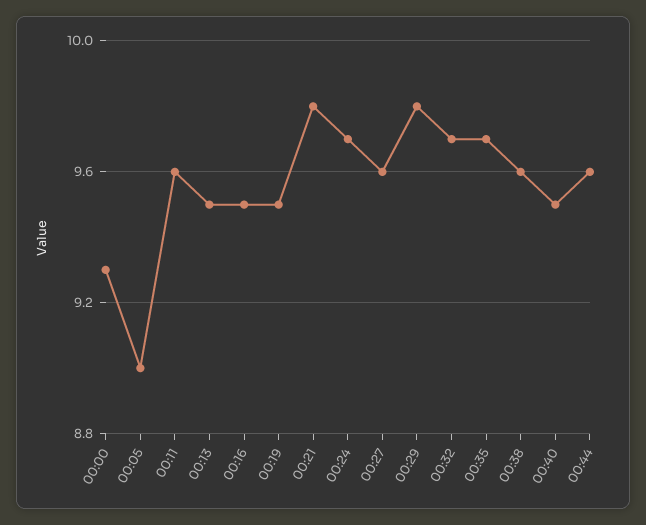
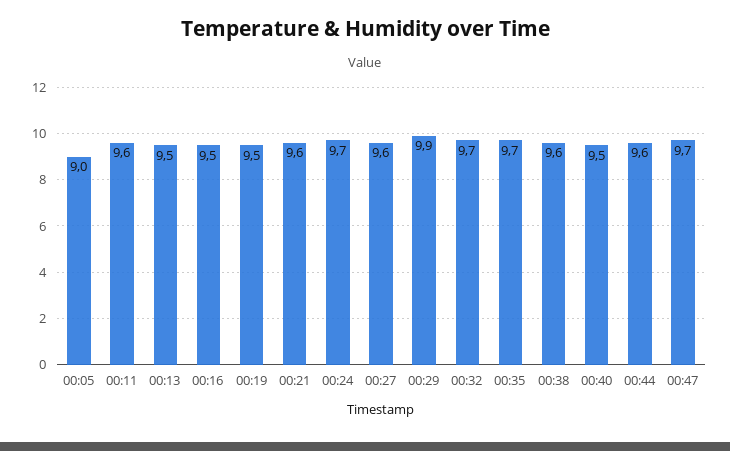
00:00: 9.3 -> none
00:21: 9.8 -> 9.6
00:29: 9.8 -> 9.9
00:47: none -> 9.7

